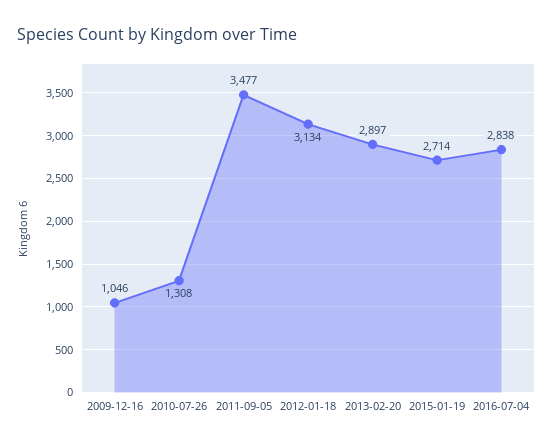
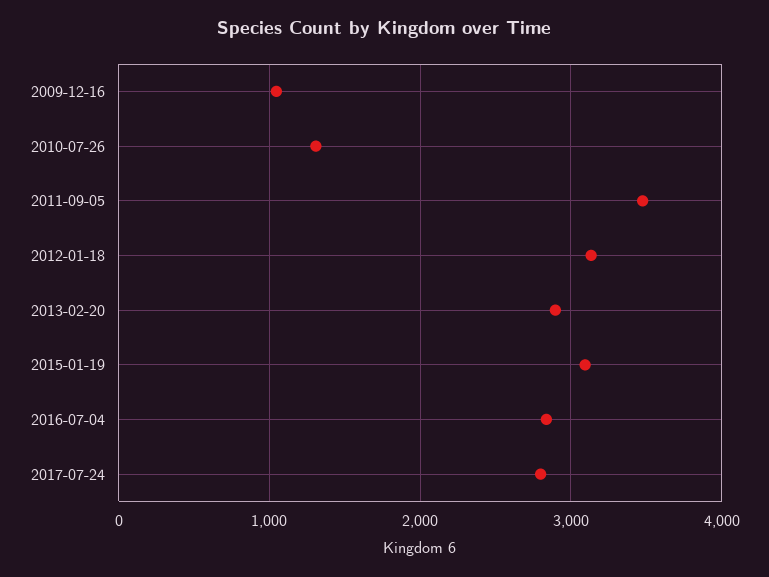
2015-01-19: 2714 -> 3100
2017-07-24: none -> 2800

